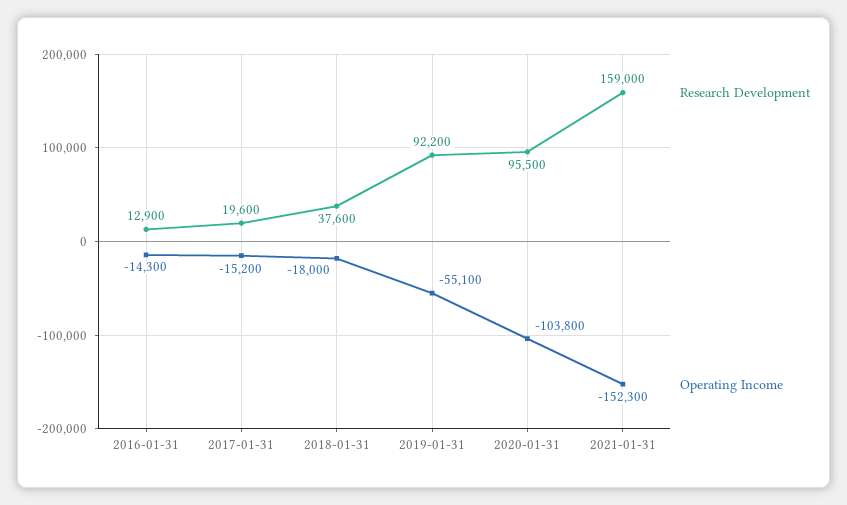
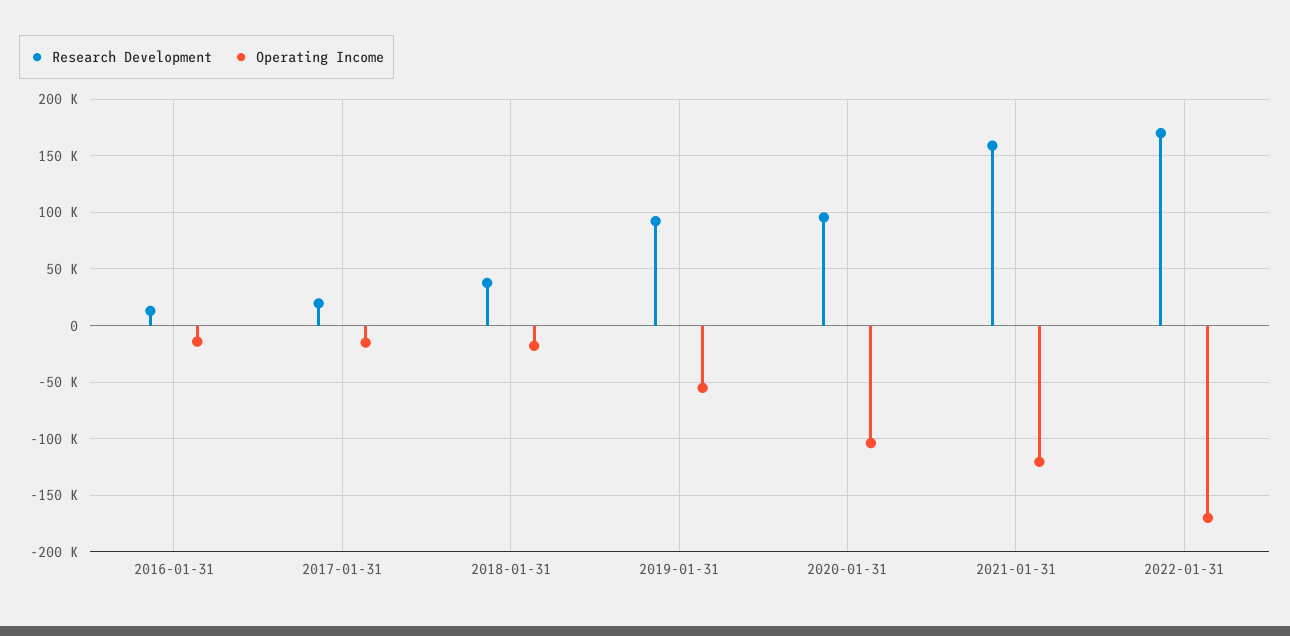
Operating Income, 2021-01-31: -152300 -> -120000
Research Development, 2022-01-31: none -> 170000
Operating Income, 2022-01-31: none -> -170000

